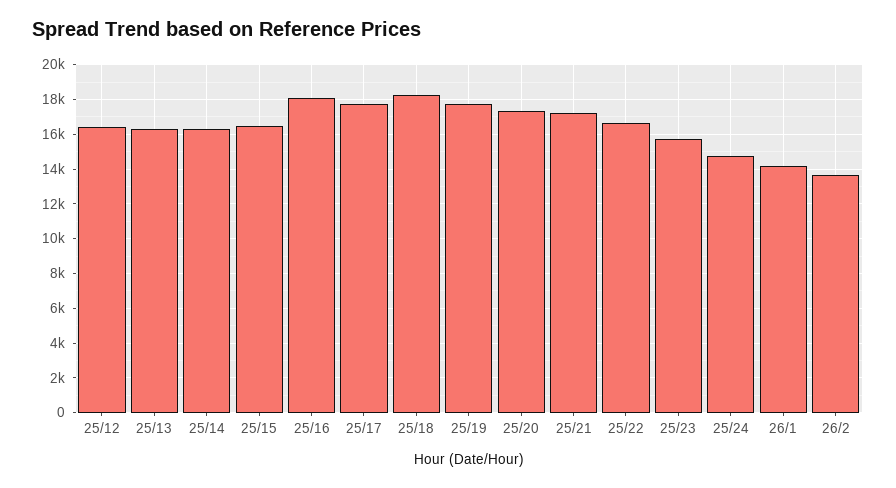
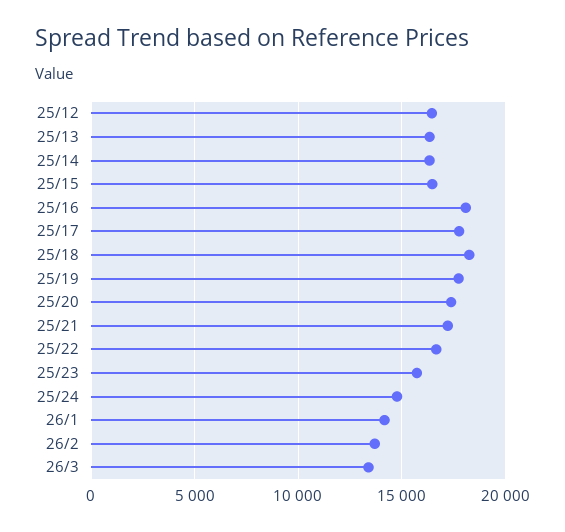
26/3: none -> 13500

